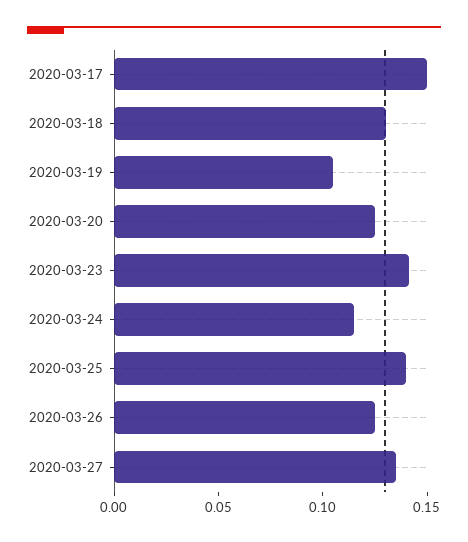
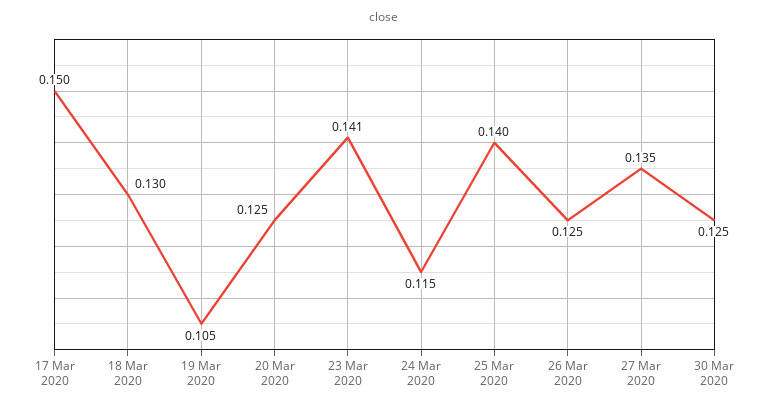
30 Mar 2020: none -> 0.125

